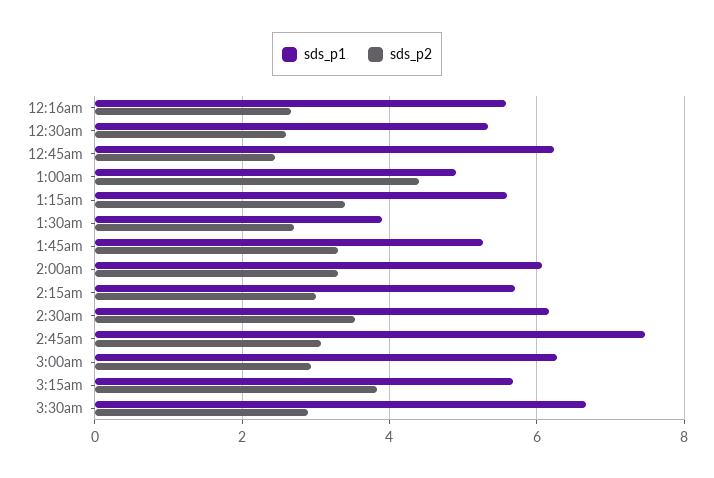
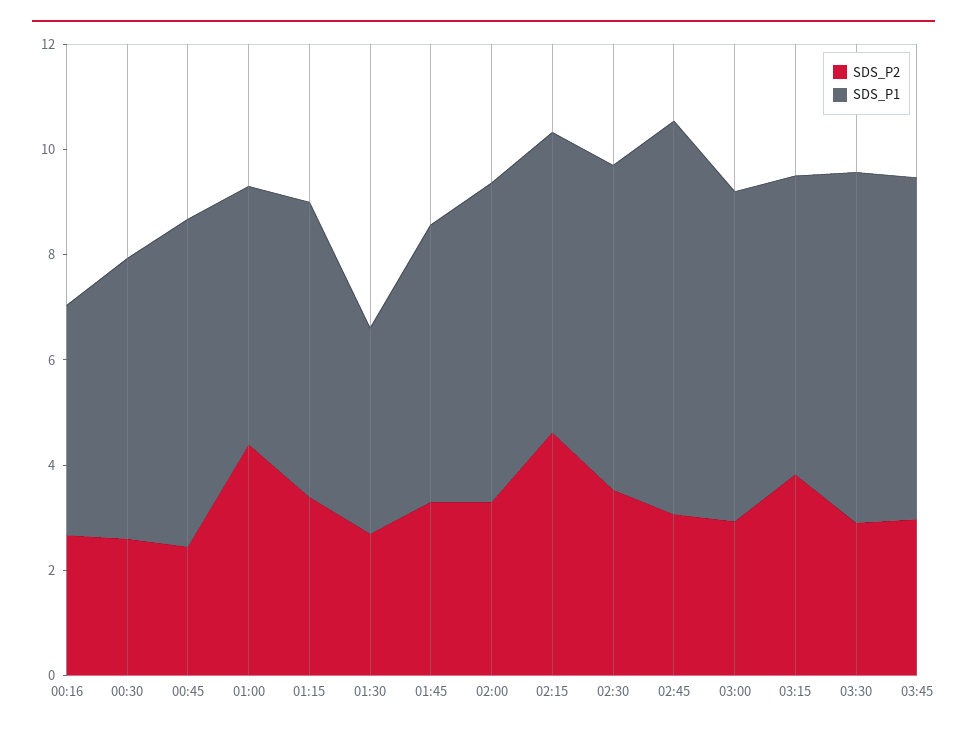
sds_p1, 12:16am: 5.6 -> 4.5
sds_p2, 2:15am: 3 -> 4.5
sds_p2, 03:45: none -> 3
sds_p1, 03:45: none -> 6.5

